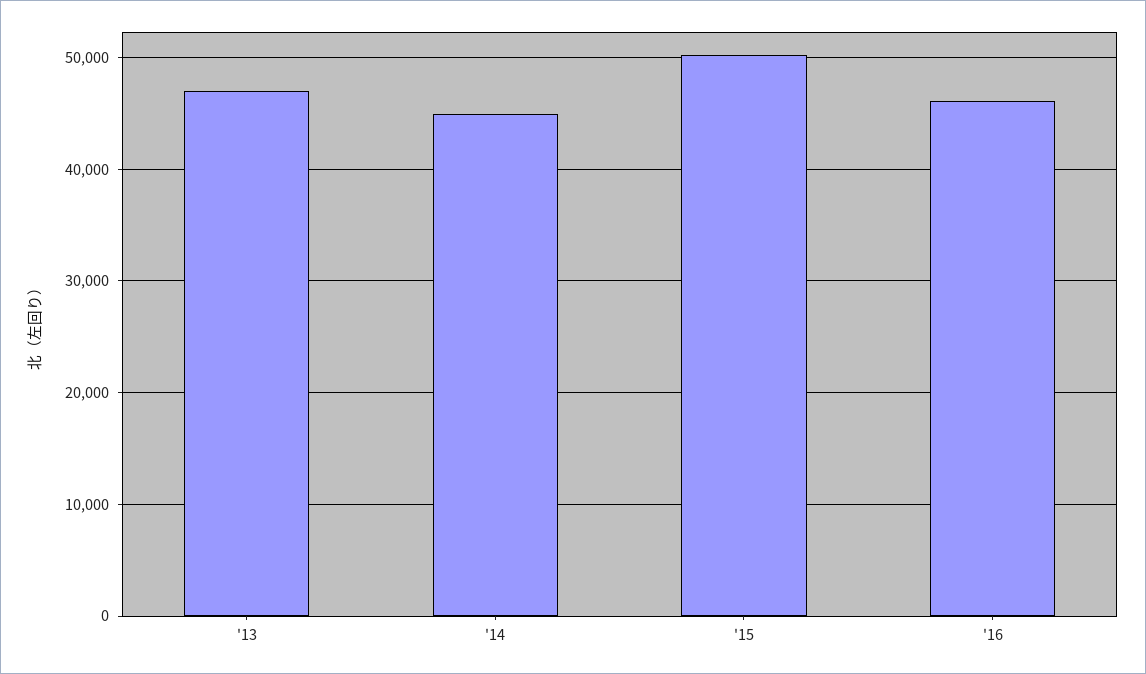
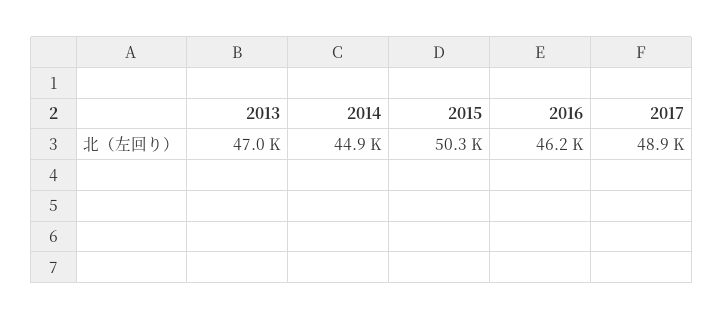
2017: none -> 48900

